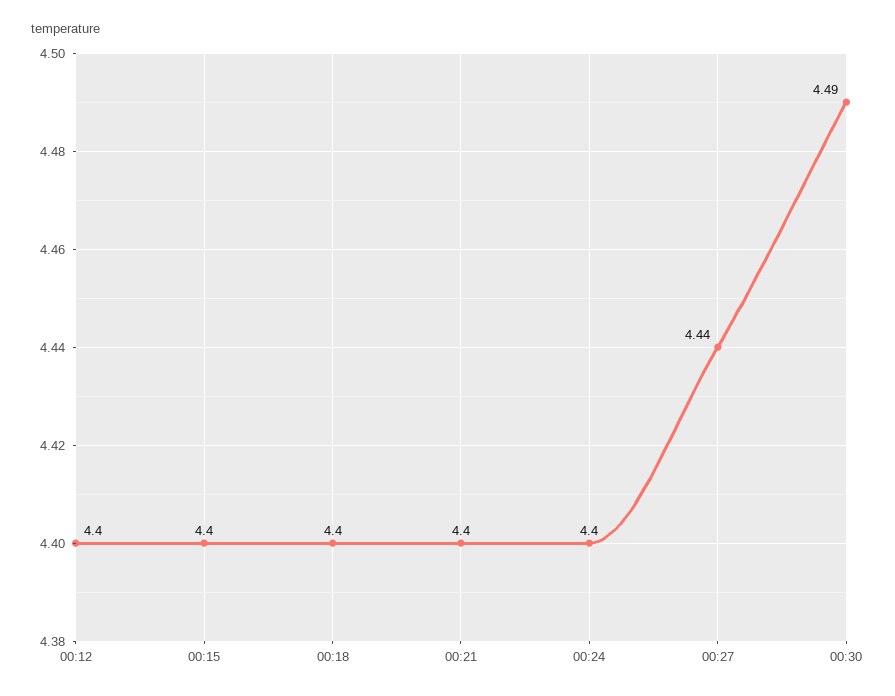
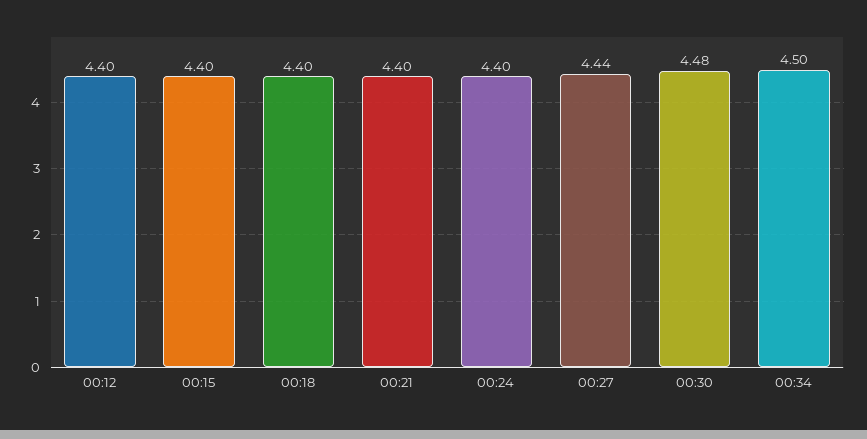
00:30: 4.49 -> 4.48
00:34: none -> 4.5

